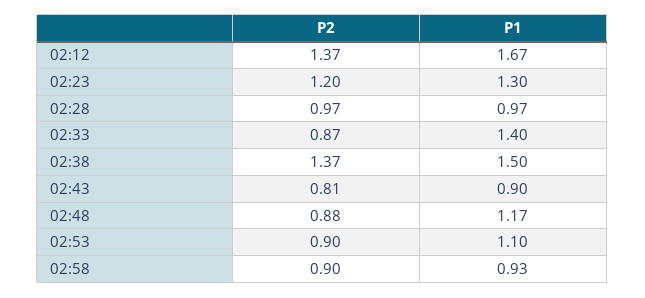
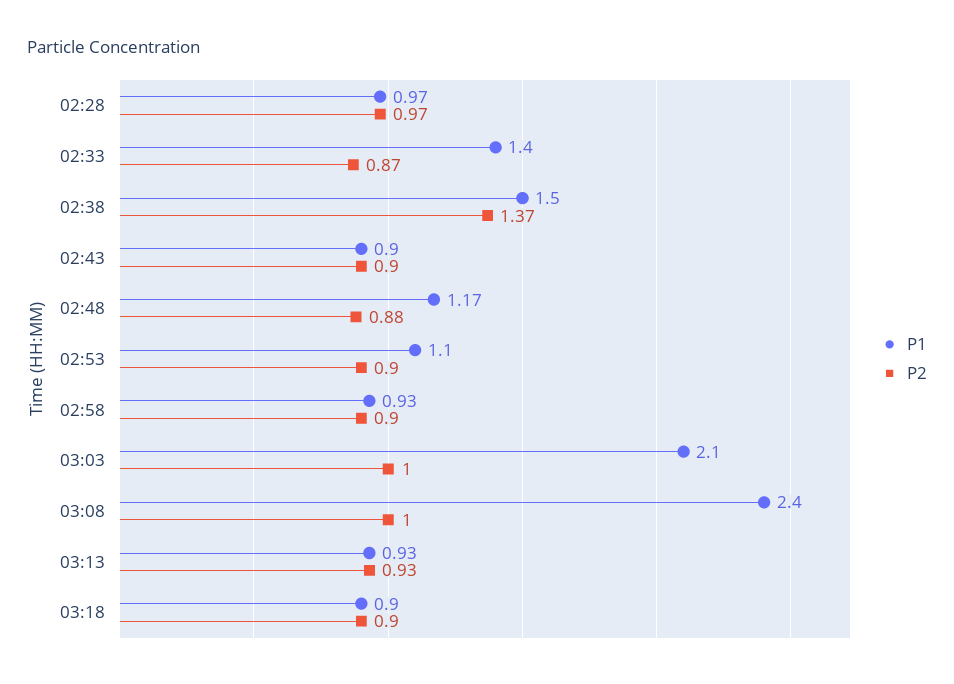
P2, 02:12: 1.37 -> none
P1, 02:12: 1.67 -> none
P2, 02:23: 1.2 -> none
P1, 02:23: 1.3 -> none
P2, 02:43: 0.81 -> 0.9
P1, 03:03: none -> 2.1
P2, 03:03: none -> 1
P1, 03:08: none -> 2.4
P2, 03:08: none -> 1
P1, 03:13: none -> 0.93
P2, 03:13: none -> 0.93
P1, 03:18: none -> 0.9
P2, 03:18: none -> 0.9

